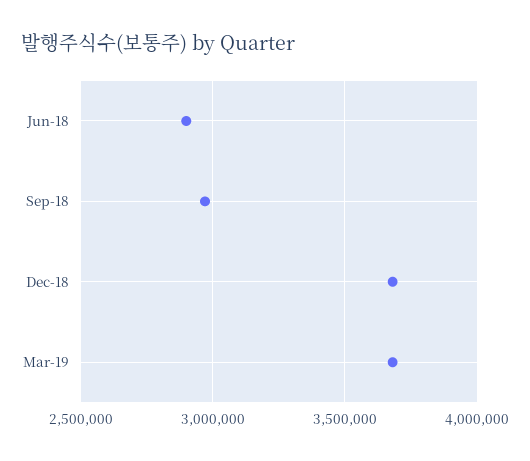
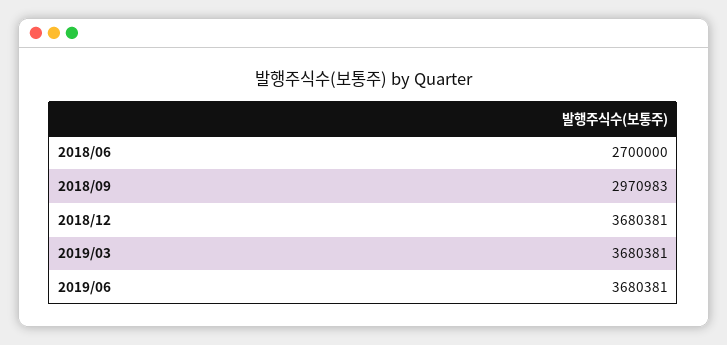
Jun-18: 2900000 -> 2700000
2019/06: none -> 3680381

